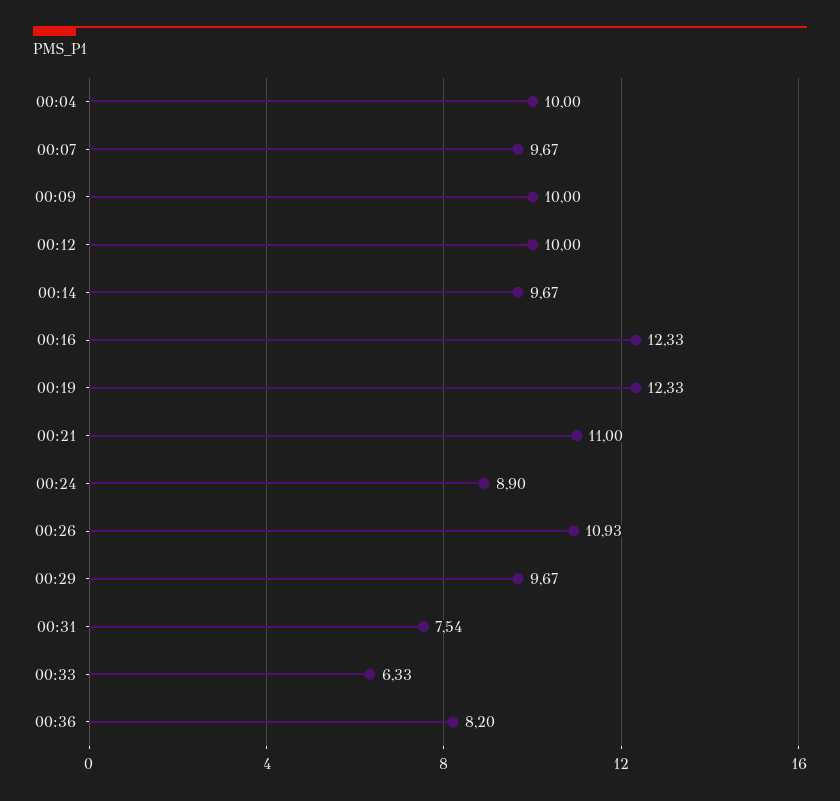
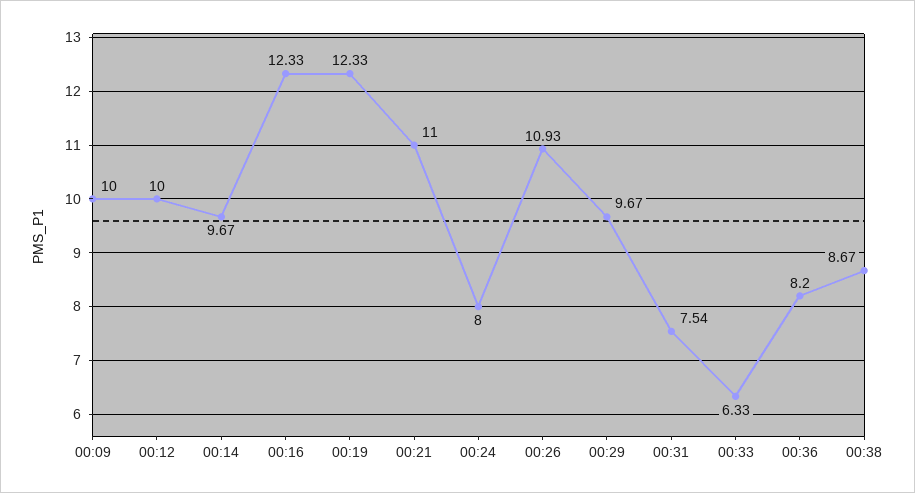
00:04: 10 -> none
00:07: 9.67 -> none
00:24: 8.9 -> 8
00:38: none -> 8.67

